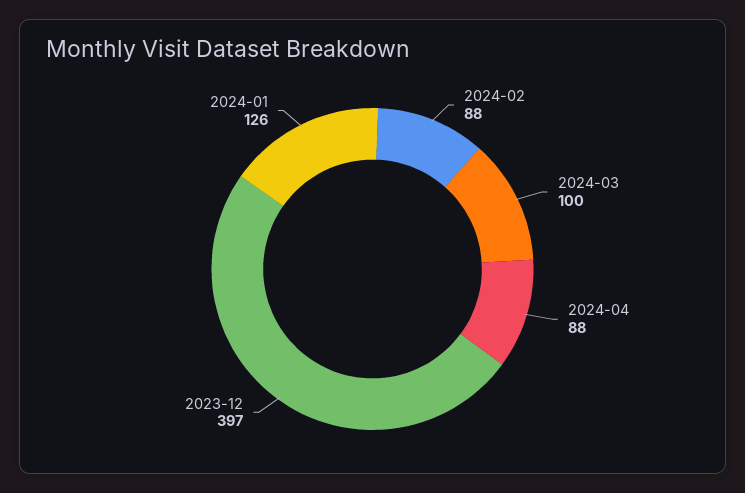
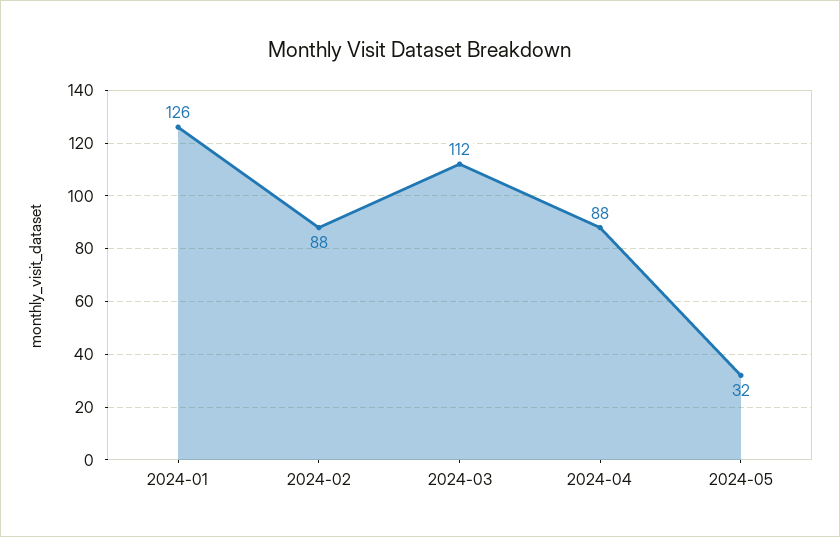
2024-03: 100 -> 112
2023-12: 397 -> none
2024-05: none -> 32

